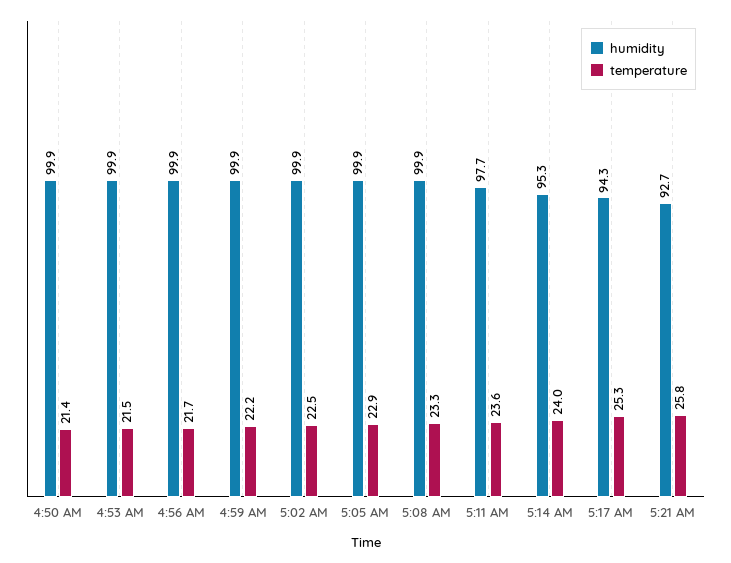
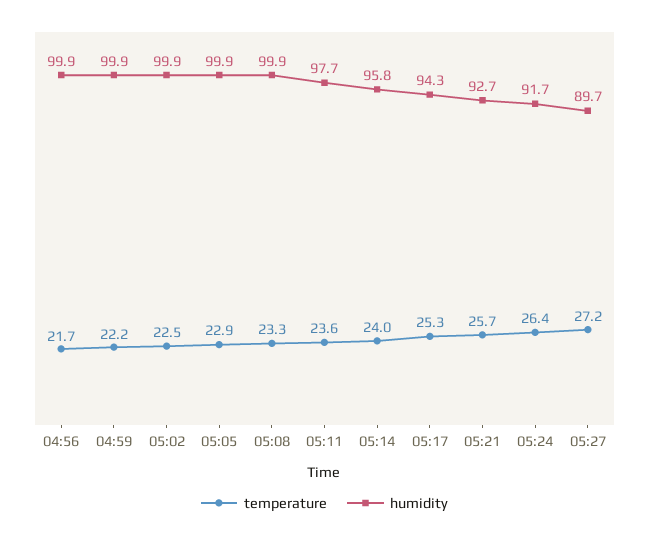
humidity, 4:50 AM: 99.9 -> none
temperature, 4:50 AM: 21.4 -> none
humidity, 4:53 AM: 99.9 -> none
temperature, 4:53 AM: 21.5 -> none
humidity, 5:14 AM: 95.3 -> 95.8
temperature, 5:21 AM: 25.8 -> 25.7
temperature, 05:24: none -> 26.4
humidity, 05:24: none -> 91.7
temperature, 05:27: none -> 27.2
humidity, 05:27: none -> 89.7

